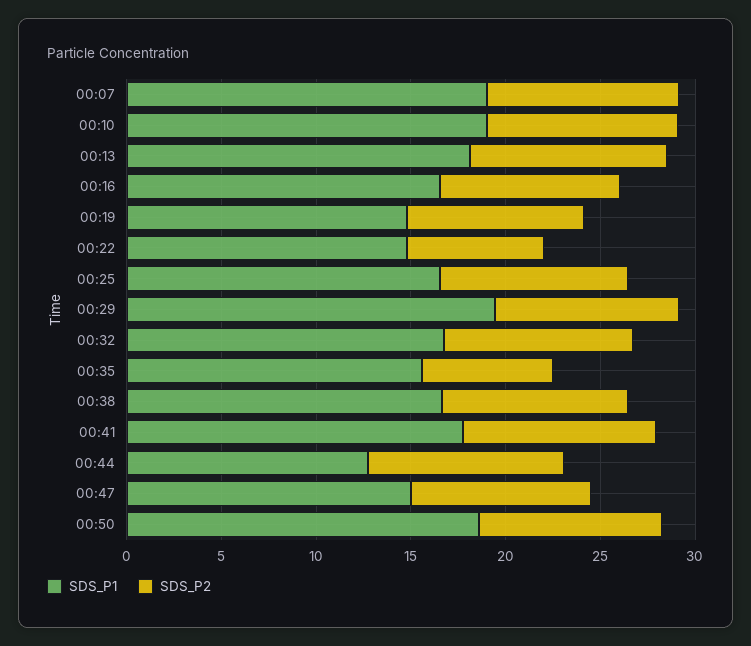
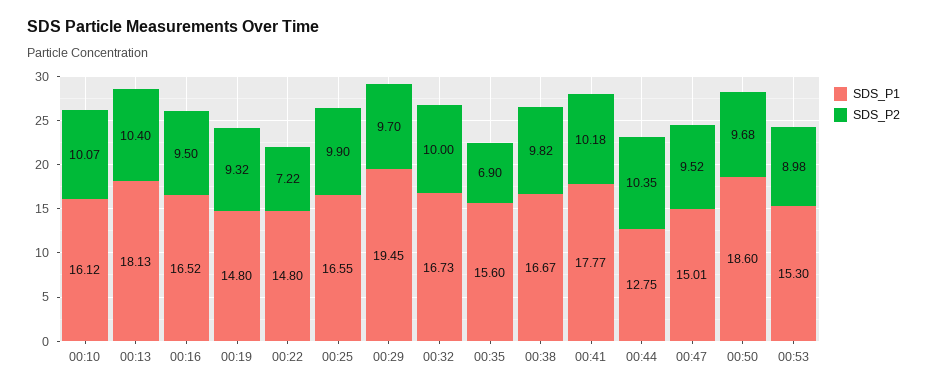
SDS_P1, 00:07: 19 -> none
SDS_P2, 00:07: 10 -> none
SDS_P1, 00:10: 19 -> 16.12
SDS_P1, 00:53: none -> 15.3
SDS_P2, 00:53: none -> 8.98

